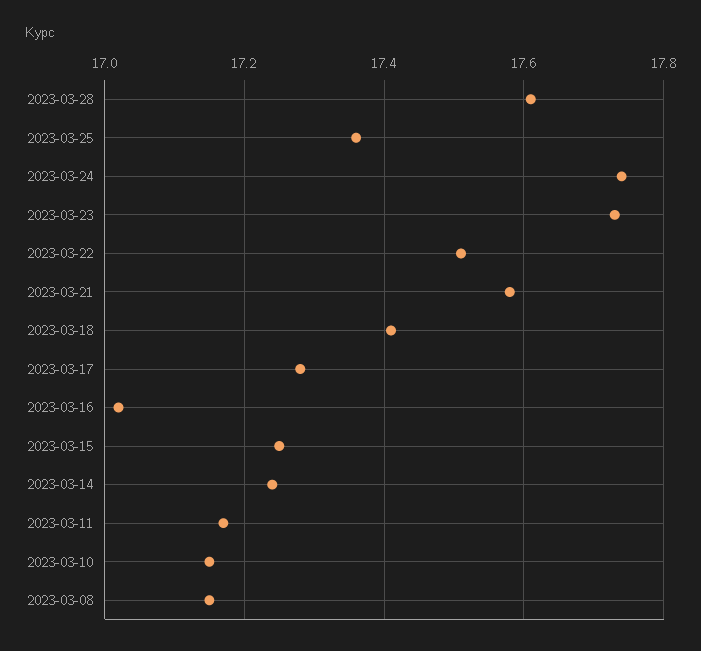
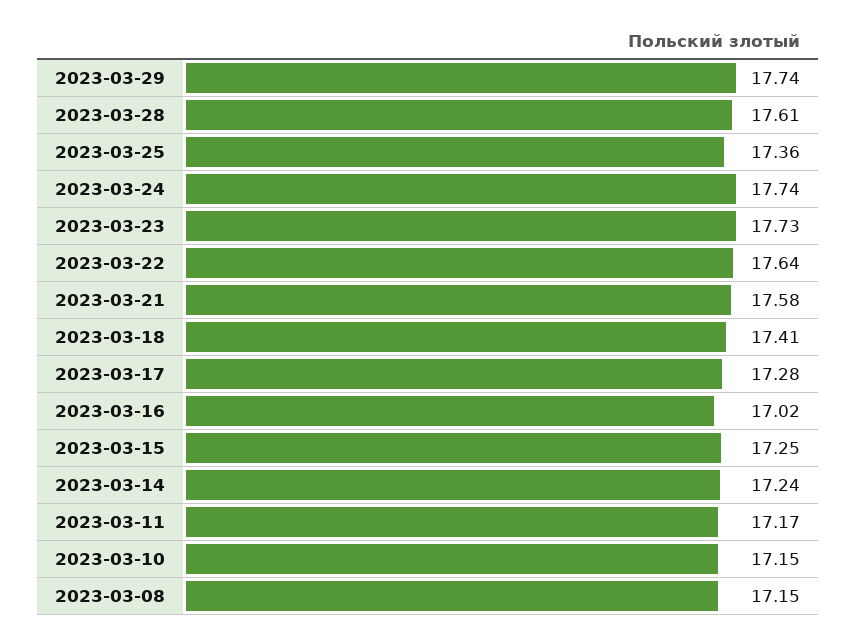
2023-03-22: 17.5 -> 17.64
2023-03-29: none -> 17.74

